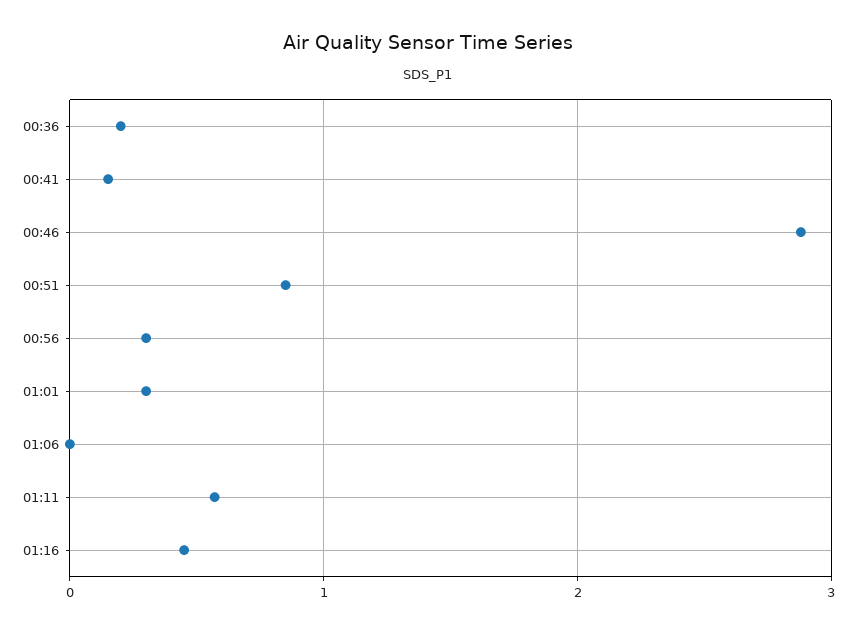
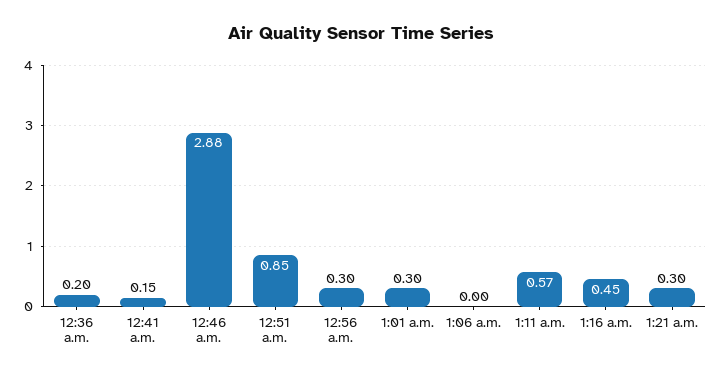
1:21 a.m.: none -> 0.3

